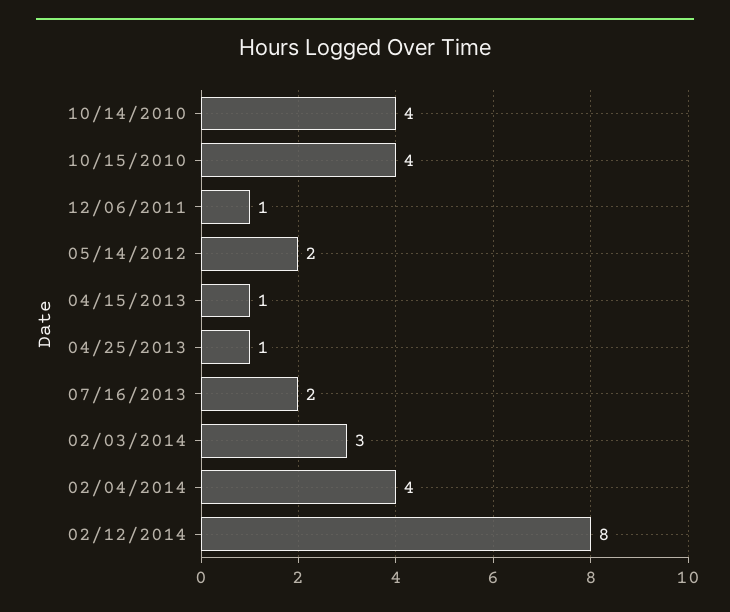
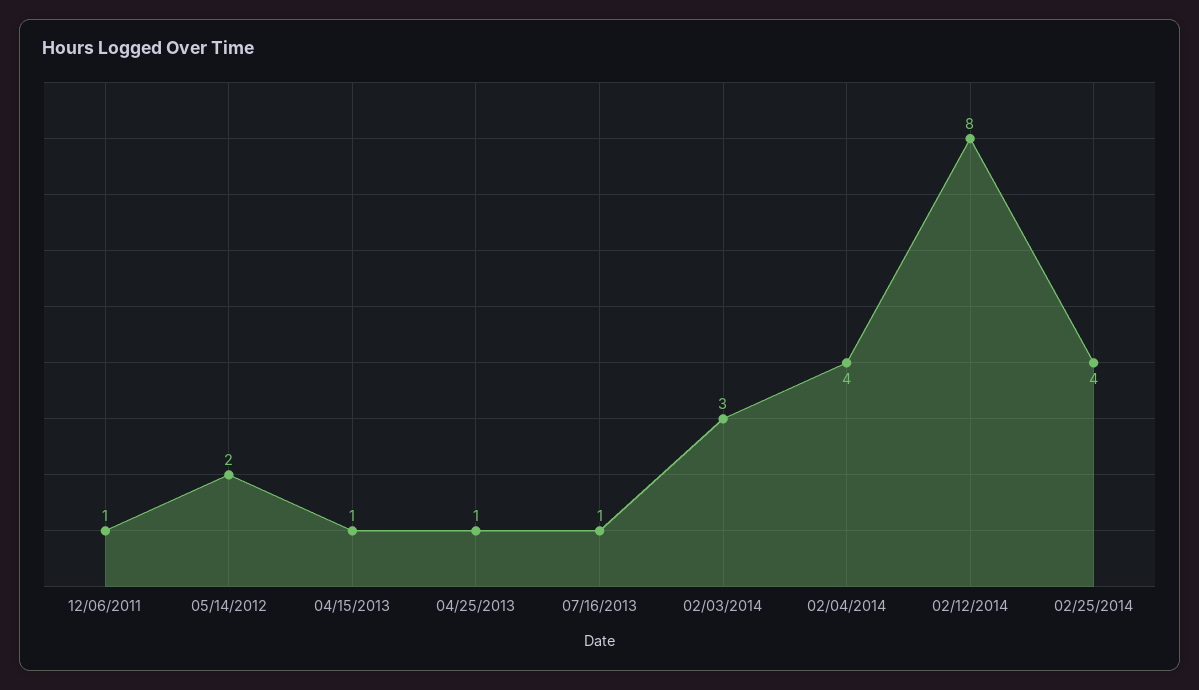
10/14/2010: 4 -> none
10/15/2010: 4 -> none
07/16/2013: 2 -> 1
02/25/2014: none -> 4

